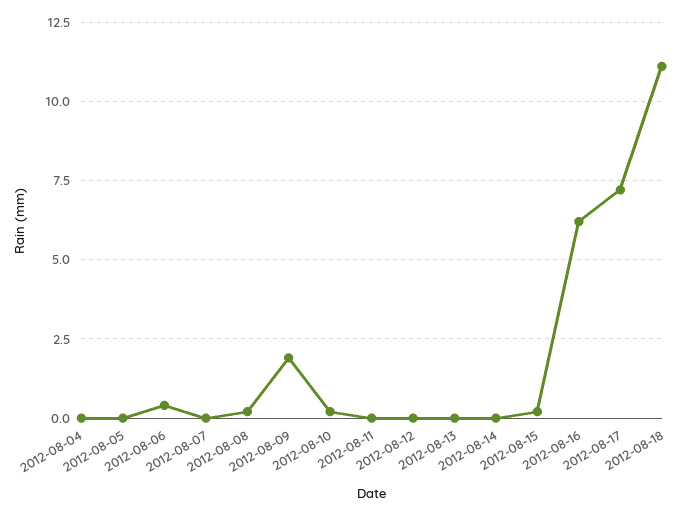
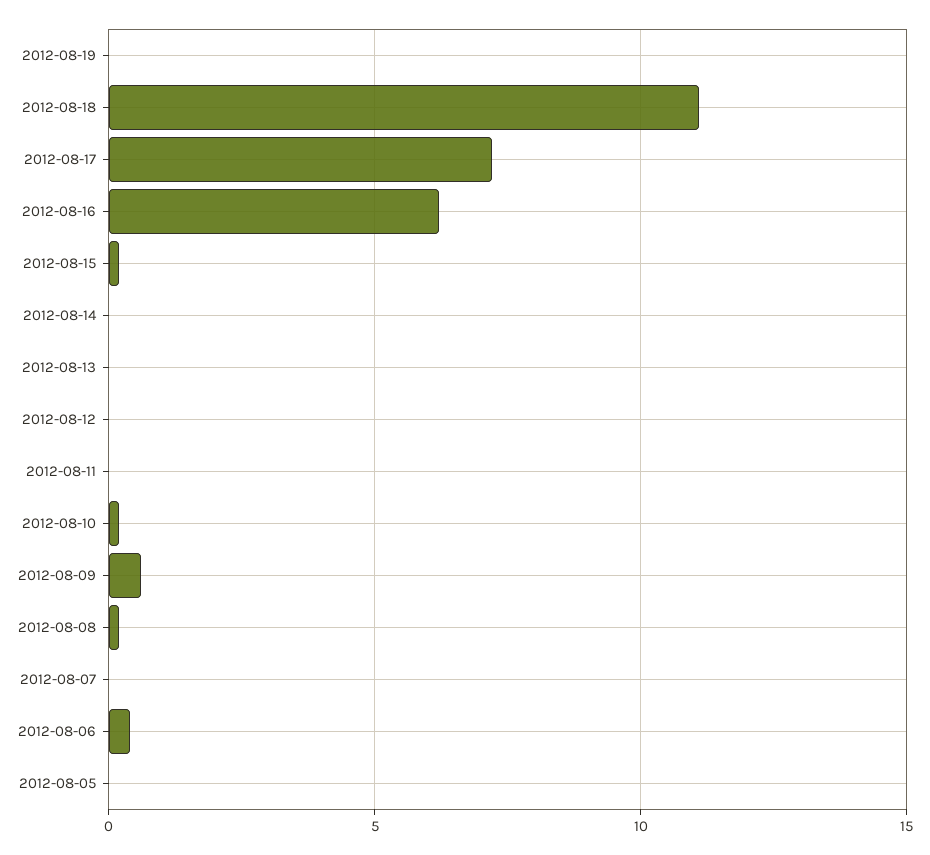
2012-08-04: 0 -> none
2012-08-09: 2 -> 0.5
2012-08-19: none -> 0

